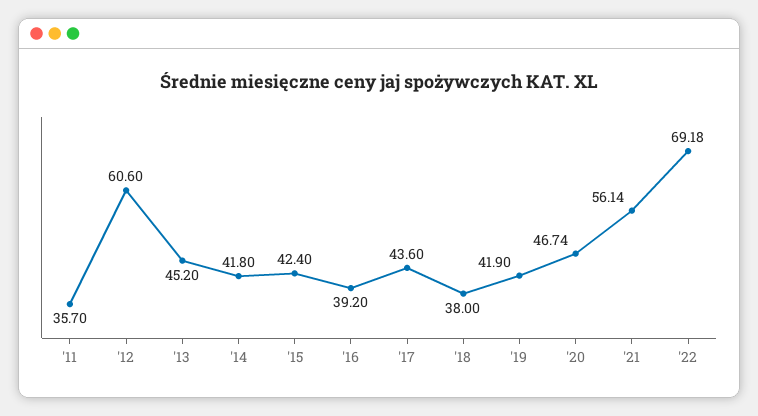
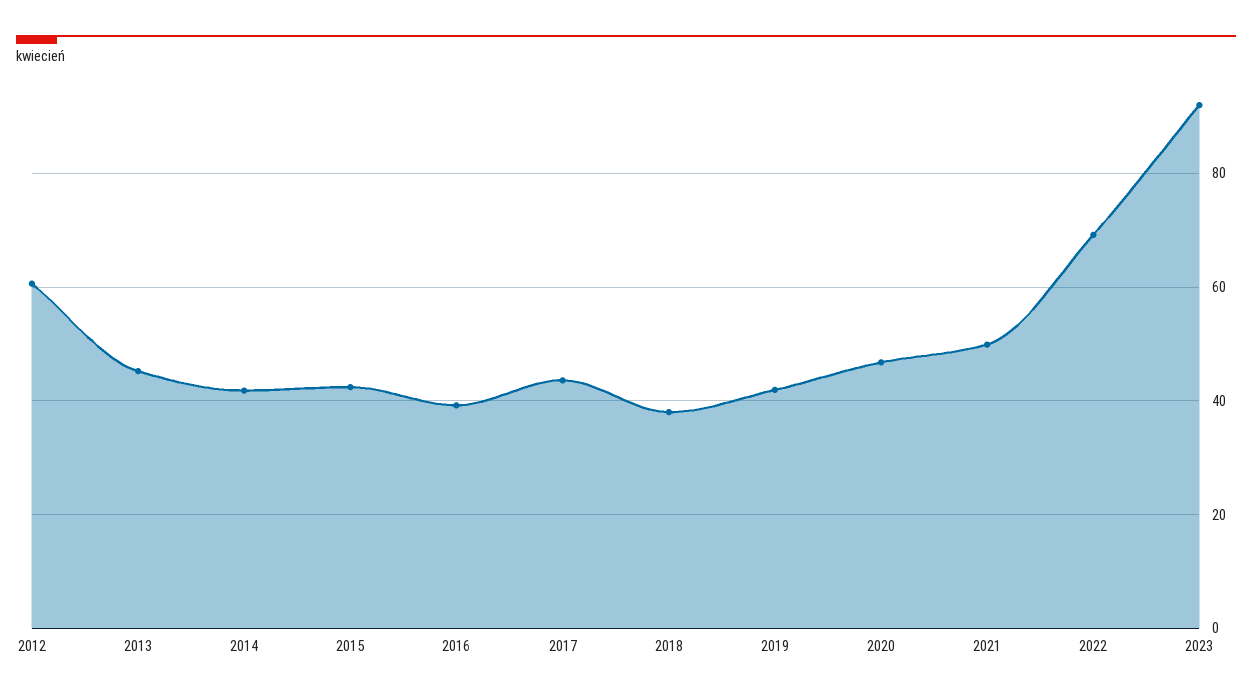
'11: 35.7 -> none
'21: 56.14 -> 50
2023: none -> 92

